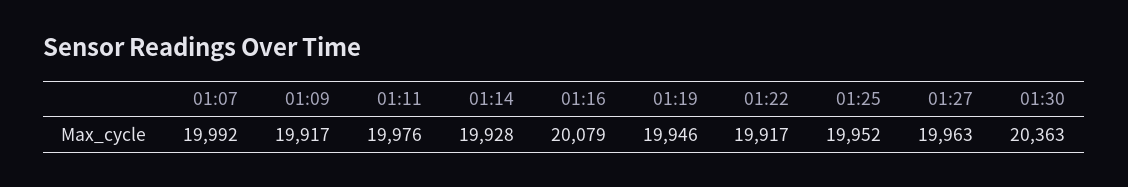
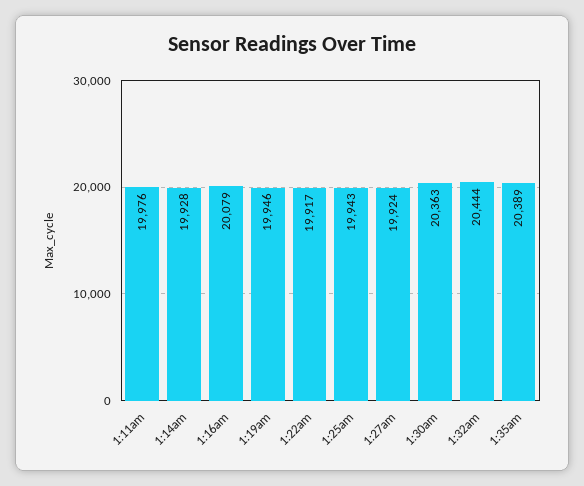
01:07: 19992 -> none
01:09: 19917 -> none
01:25: 19952 -> 19943
01:27: 19963 -> 19924
1:32am: none -> 20444
1:35am: none -> 20389

